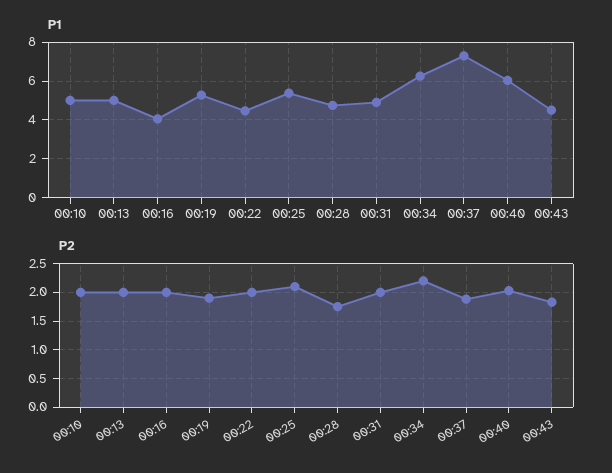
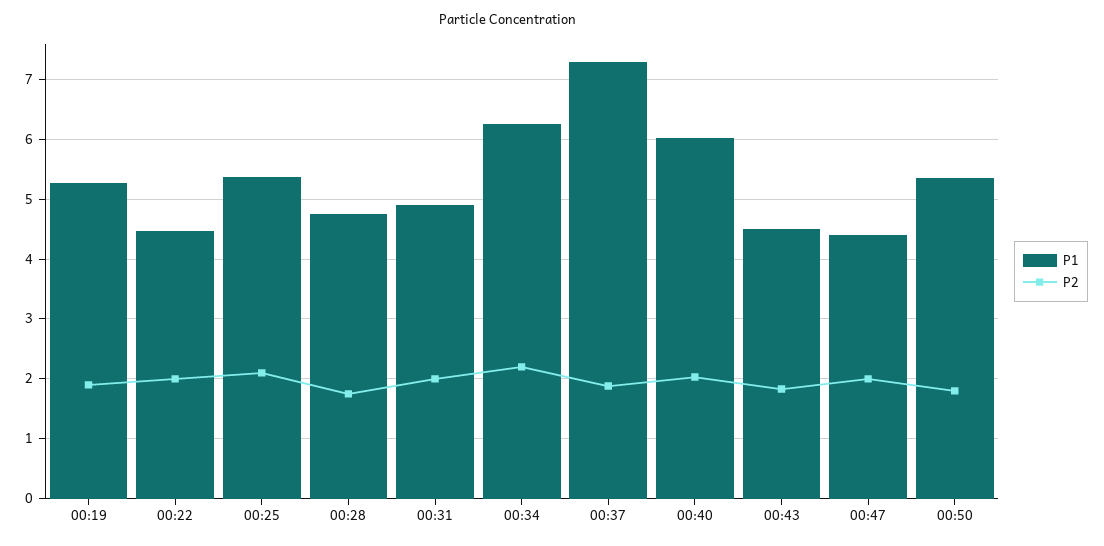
P1, 00:10: 5 -> none
P1, 00:13: 5 -> none
P1, 00:16: 4 -> none
P2, 00:10: 2 -> none
P2, 00:13: 2 -> none
P2, 00:16: 2 -> none
P1, 00:47: none -> 4.4
P2, 00:47: none -> 2
P1, 00:50: none -> 5.4
P2, 00:50: none -> 1.8

